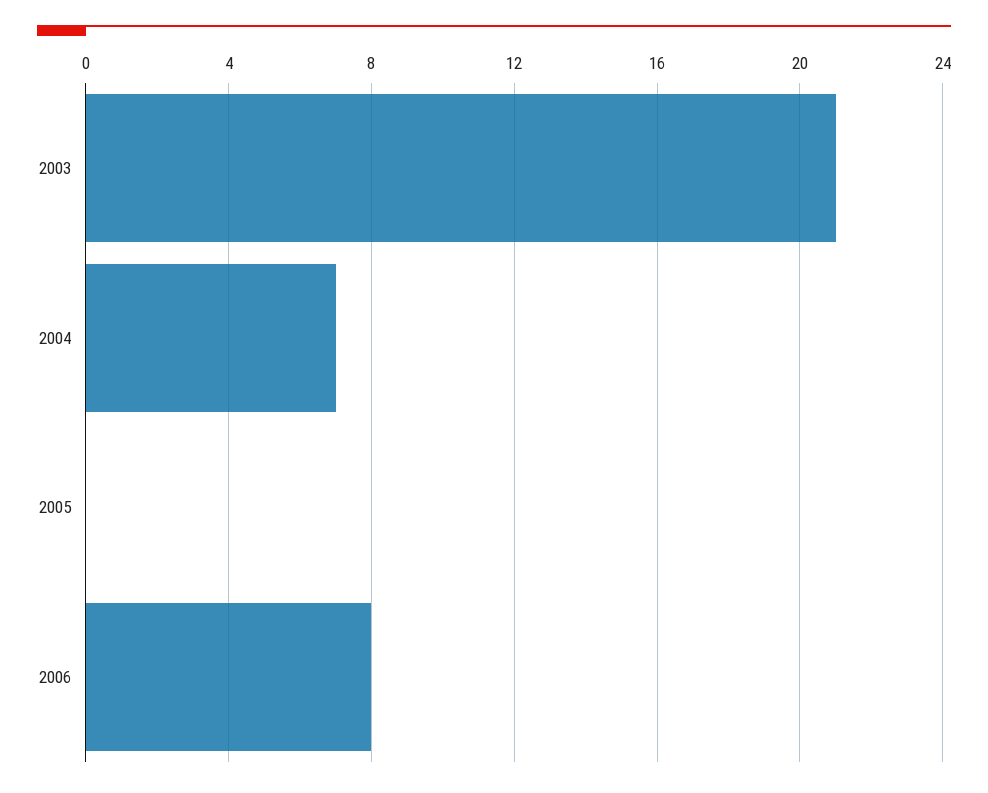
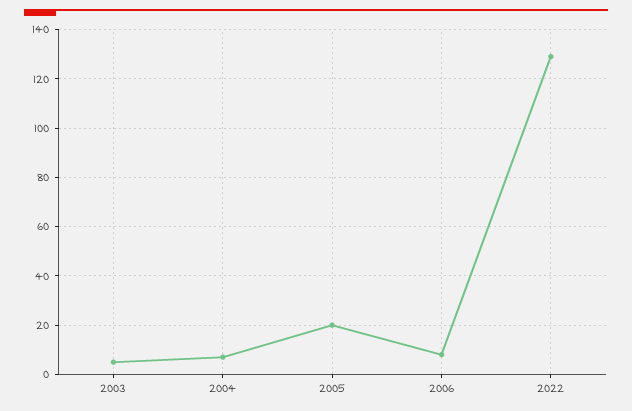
2003: 21 -> 5
2005: 0 -> 20
2022: none -> 130

